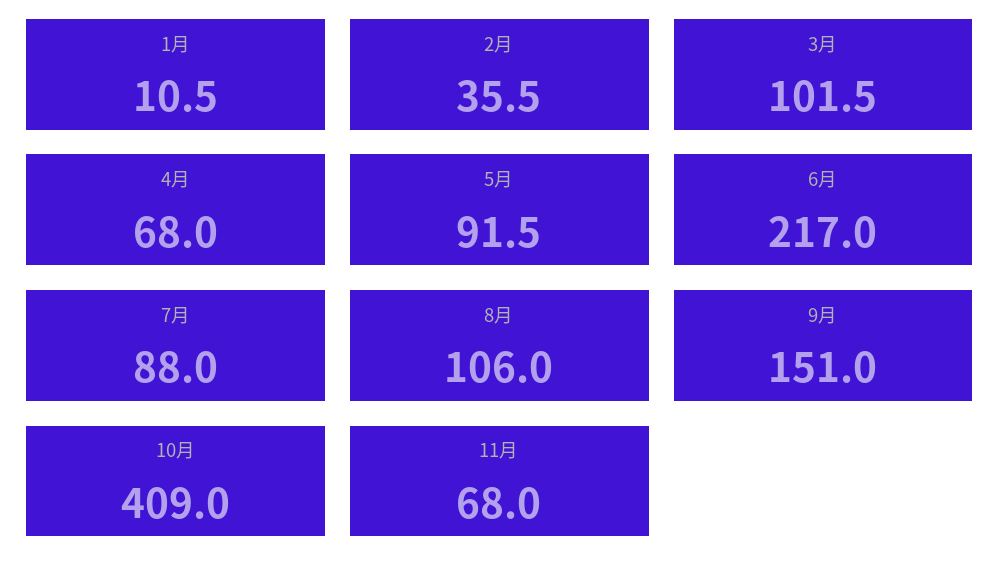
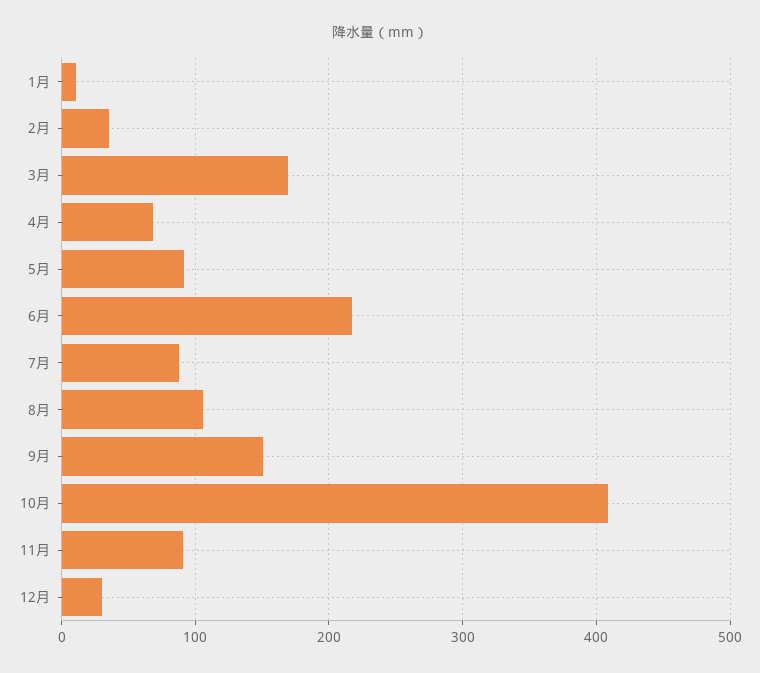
3月: 101.5 -> 170
11月: 68 -> 90
12月: none -> 30

